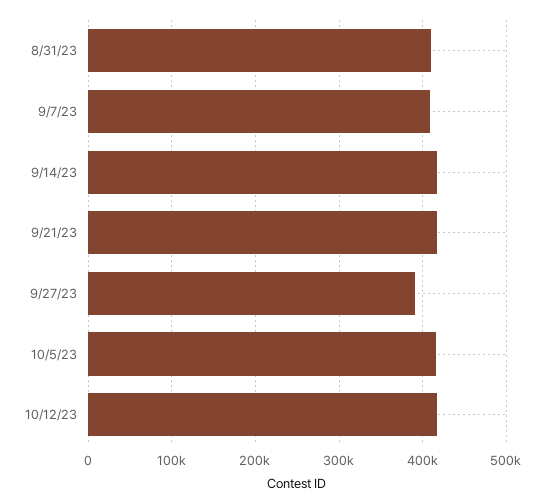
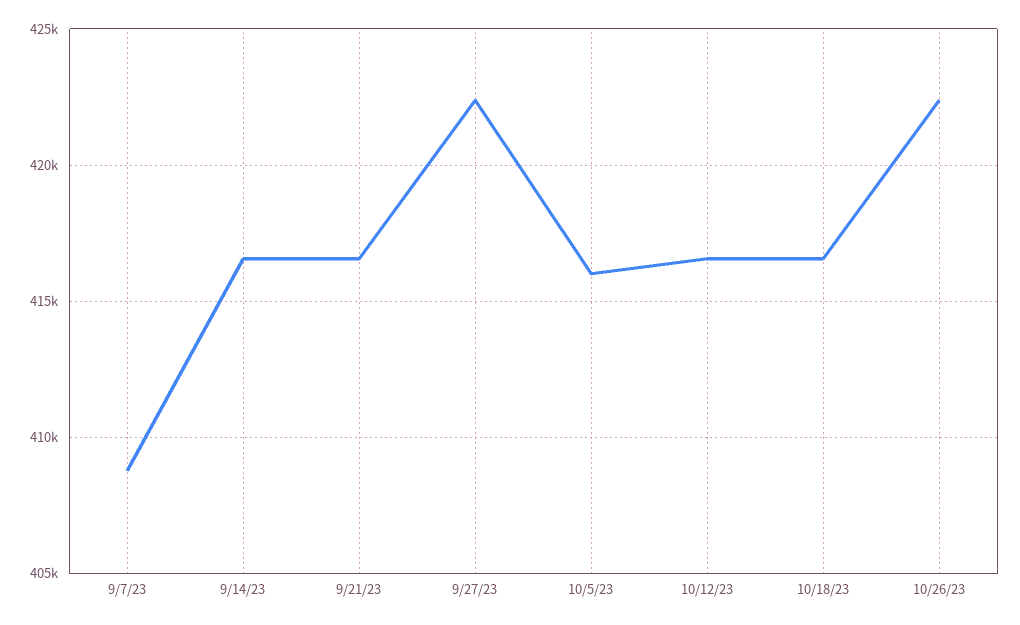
8/31/23: 410000 -> none
9/27/23: 390000 -> 422500
10/18/23: none -> 416500
10/26/23: none -> 422500

